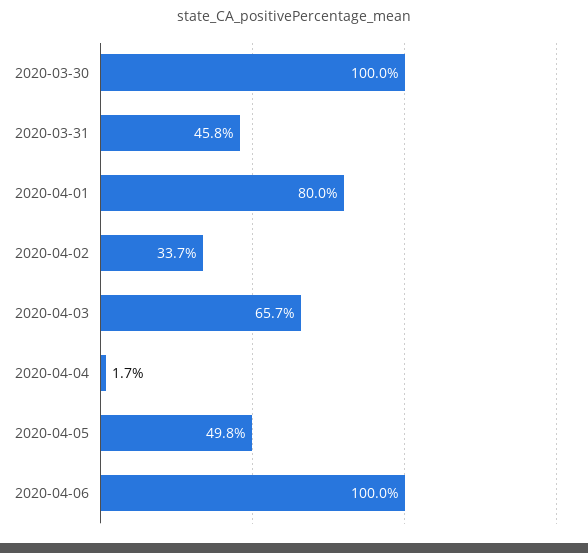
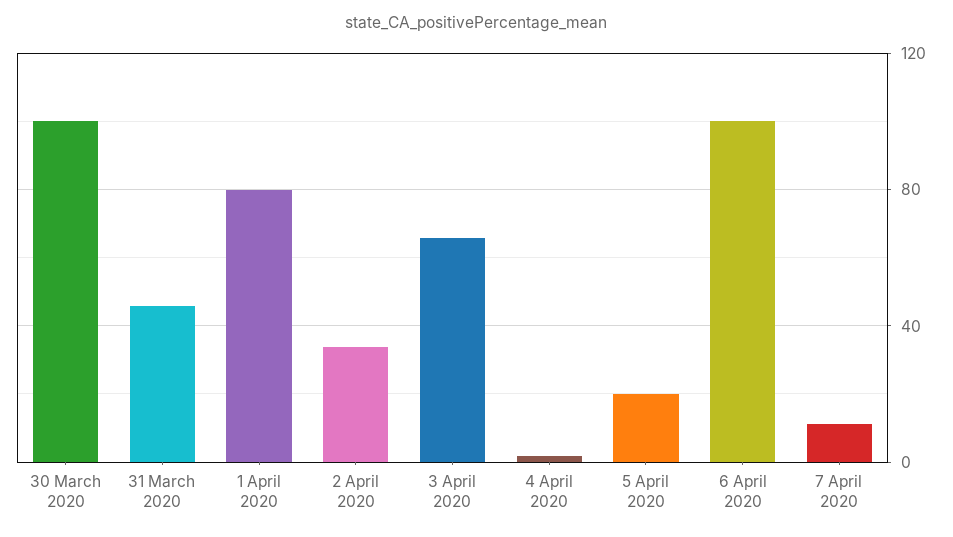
2020-04-05: 49.8 -> 20
7 April 2020: none -> 10

